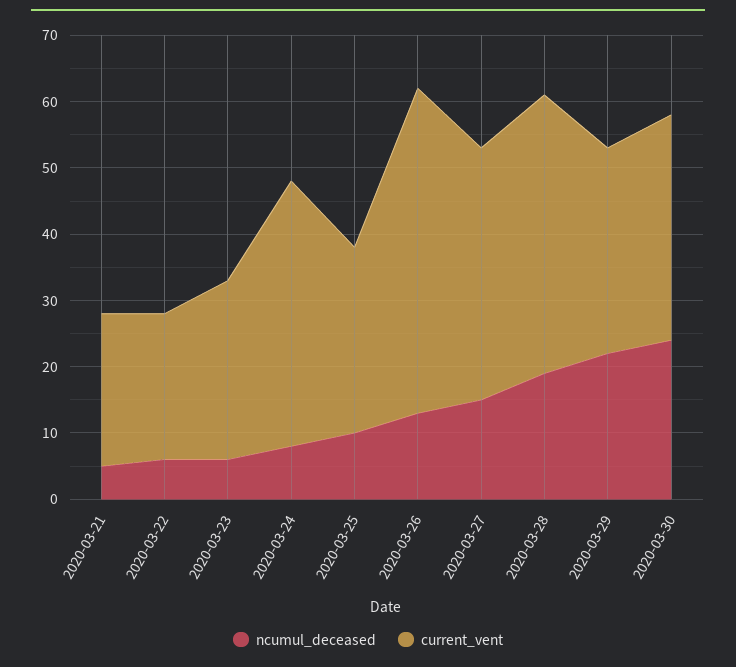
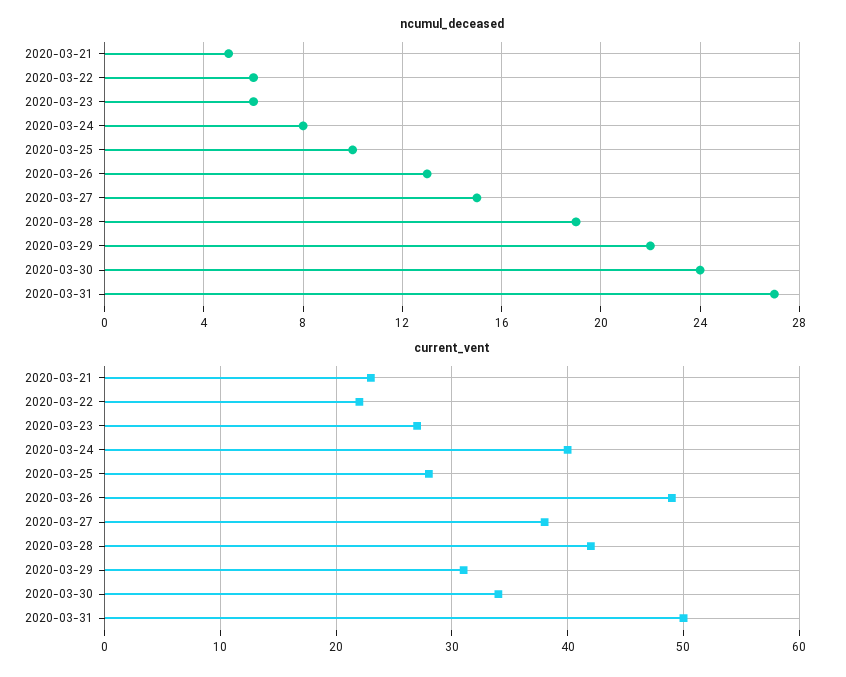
ncumul_deceased, 2020-03-31: none -> 27
current_vent, 2020-03-31: none -> 50

